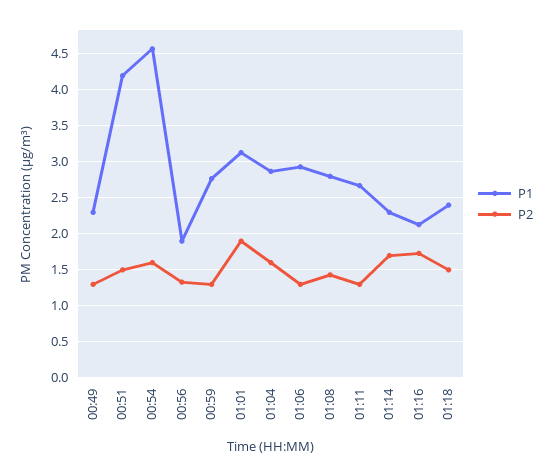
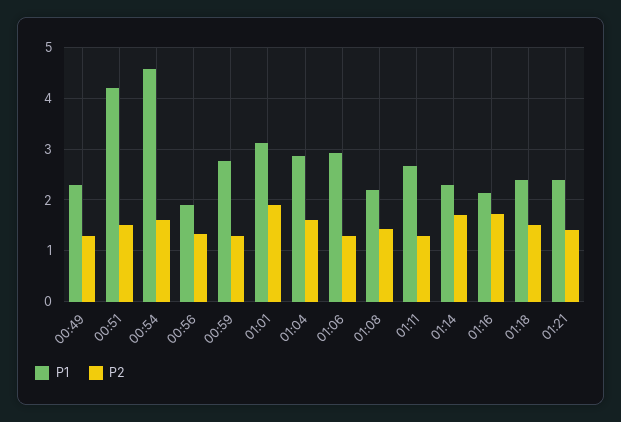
P1, 01:08: 2.8 -> 2.2
P1, 01:21: none -> 2.4
P2, 01:21: none -> 1.4

